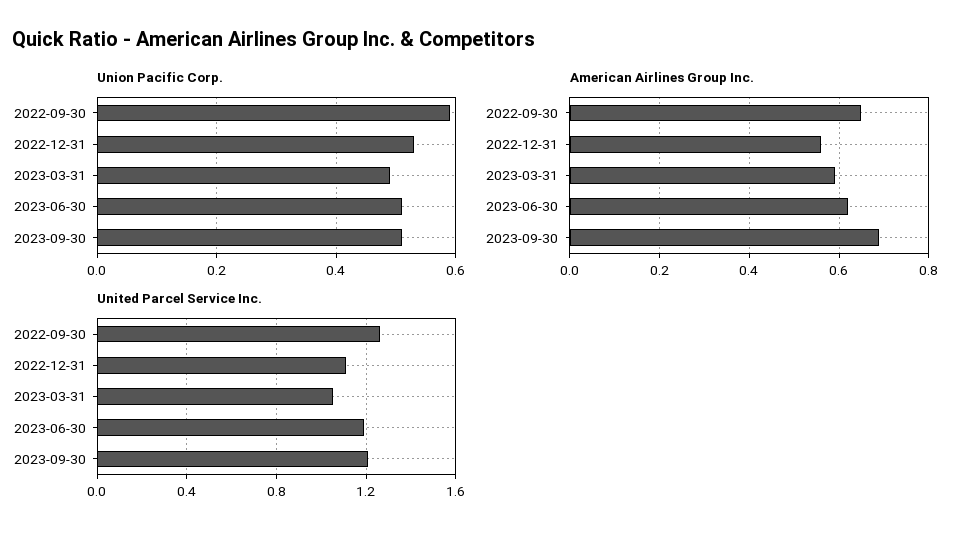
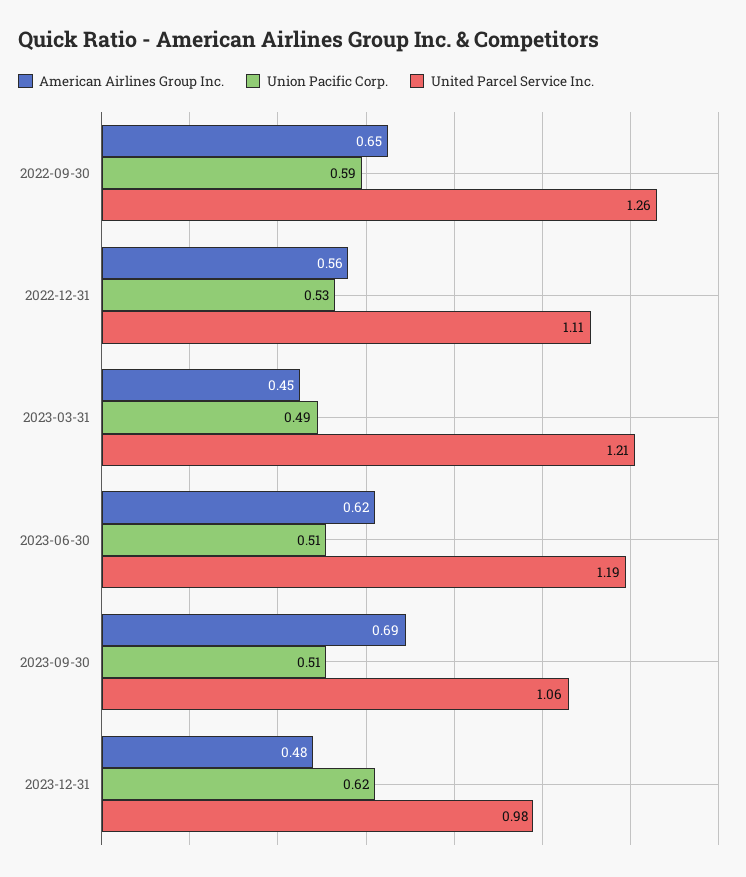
American Airlines Group Inc., 2023-03-31: 0.6 -> 0.45
United Parcel Service Inc., 2023-03-31: 1.05 -> 1.21
United Parcel Service Inc., 2023-09-30: 1.2 -> 1.06
American Airlines Group Inc., 2023-12-31: none -> 0.48
Union Pacific Corp., 2023-12-31: none -> 0.62
United Parcel Service Inc., 2023-12-31: none -> 0.98

